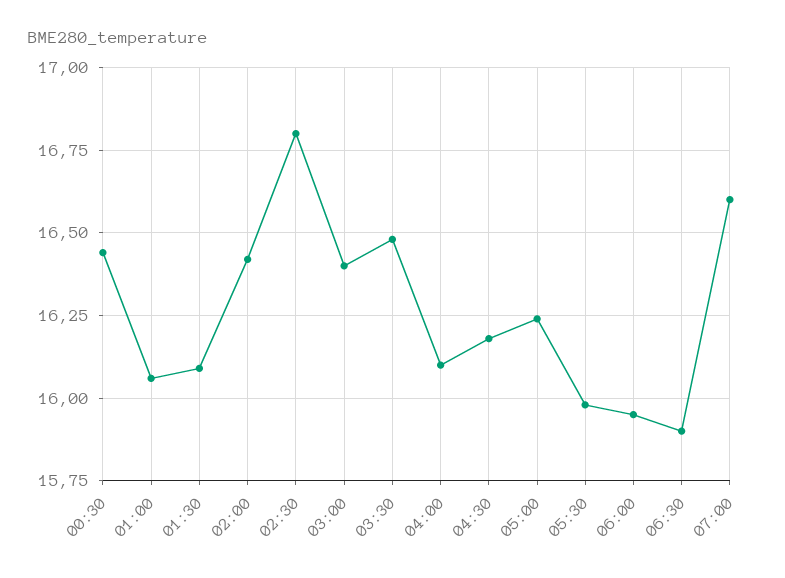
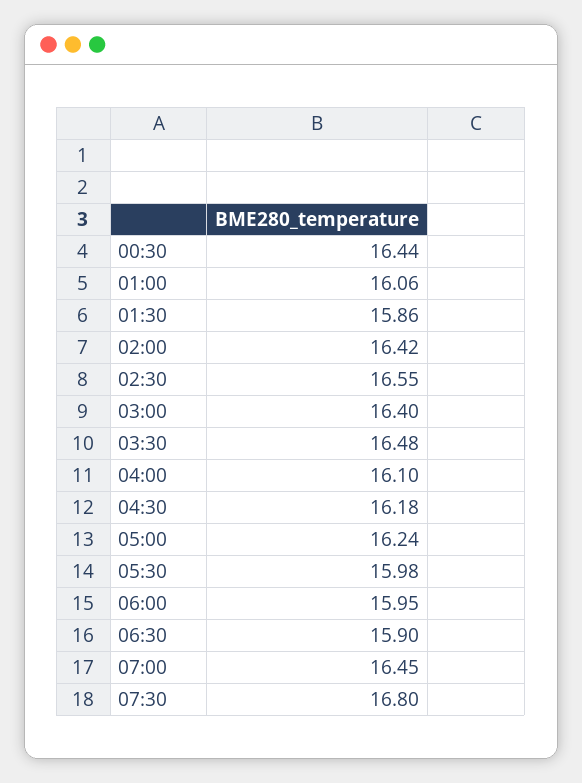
01:30: 16.1 -> 15.86
02:30: 16.8 -> 16.55
07:00: 16.6 -> 16.45
07:30: none -> 16.8

